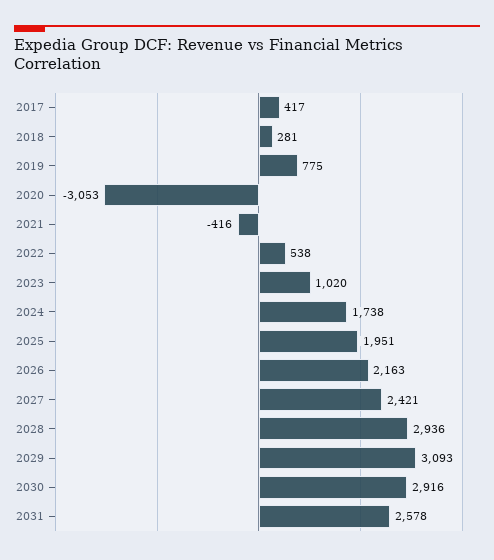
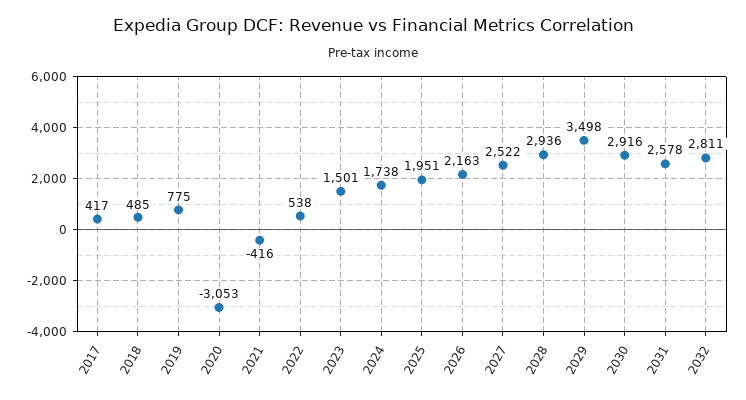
2018: 281 -> 485
2023: 1020 -> 1501
2027: 2421 -> 2522
2029: 3093 -> 3498
2032: none -> 2811

